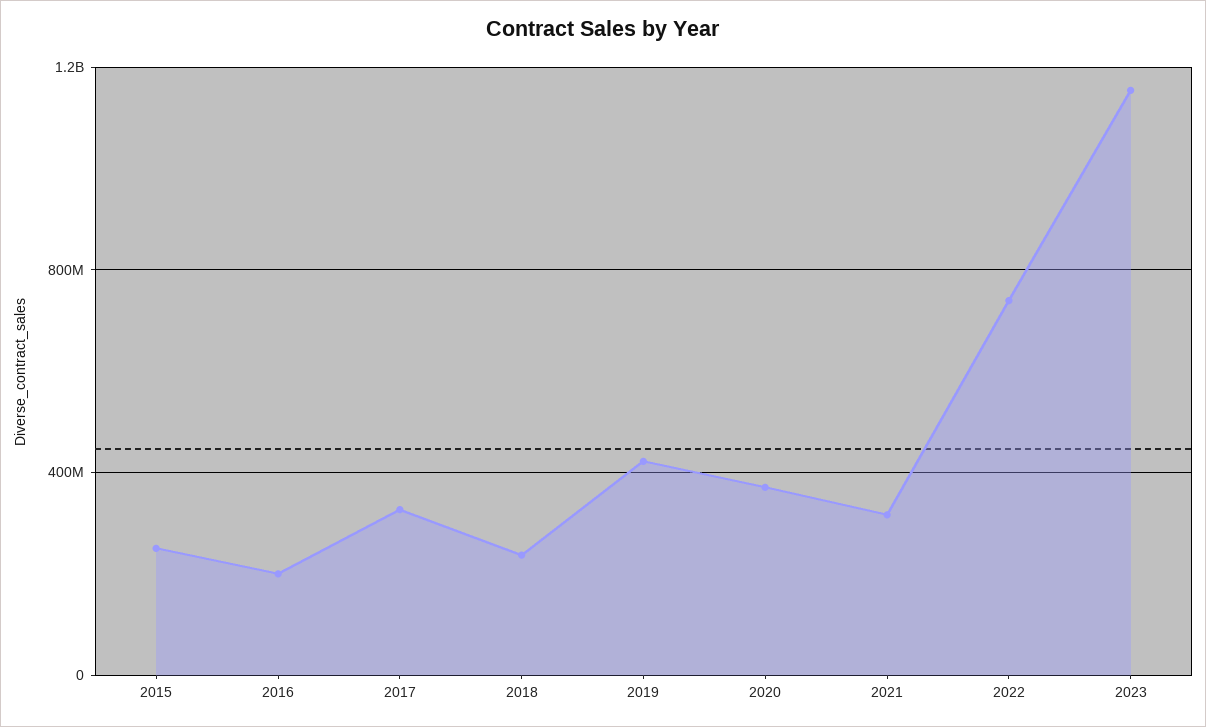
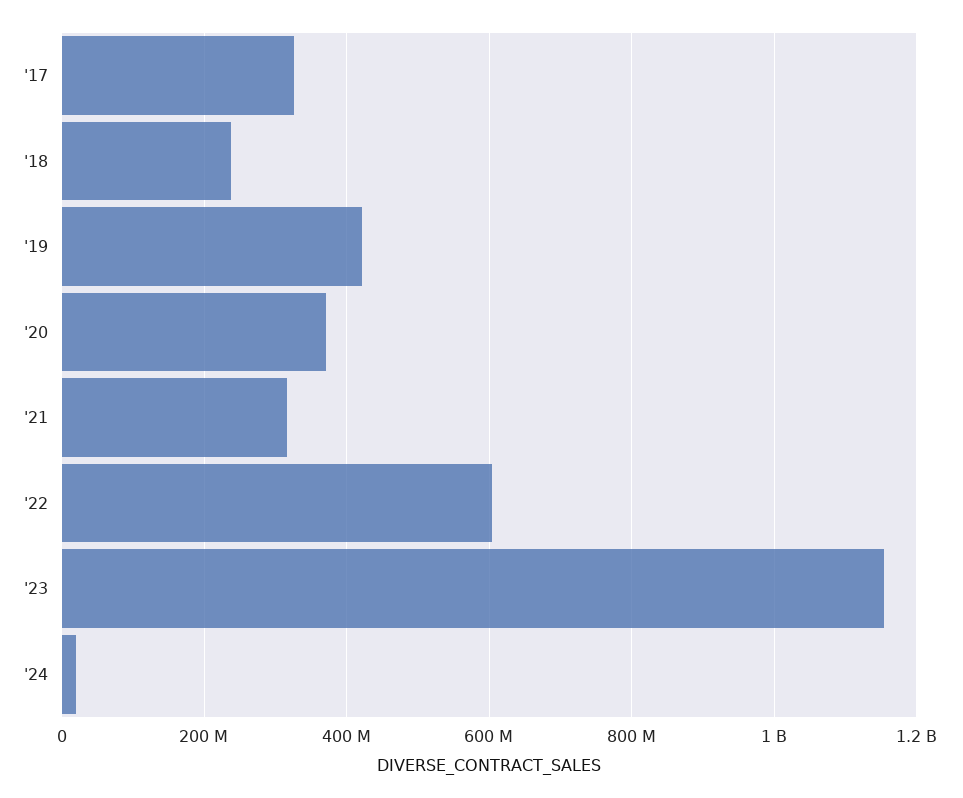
2015: 250000000 -> none
2016: 200000000 -> none
2022: 750000000 -> 600000000
'24: none -> 20000000

